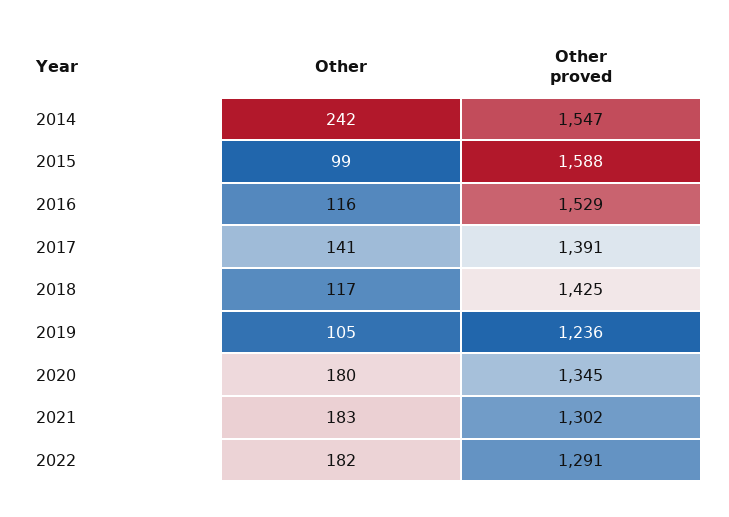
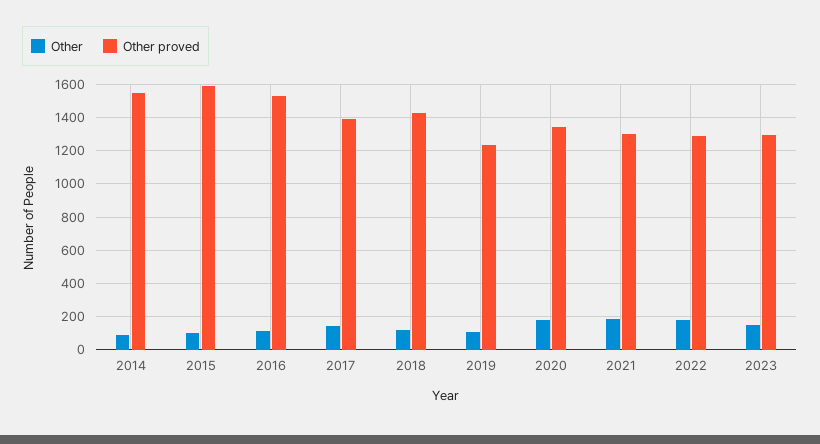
Other, 2014: 242 -> 100
Other, 2023: none -> 150
Other proved, 2023: none -> 1300

